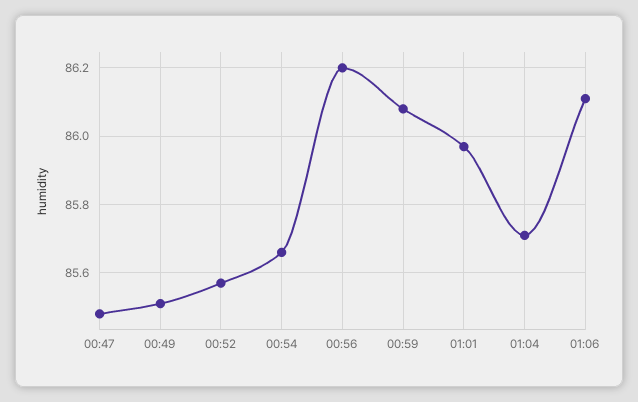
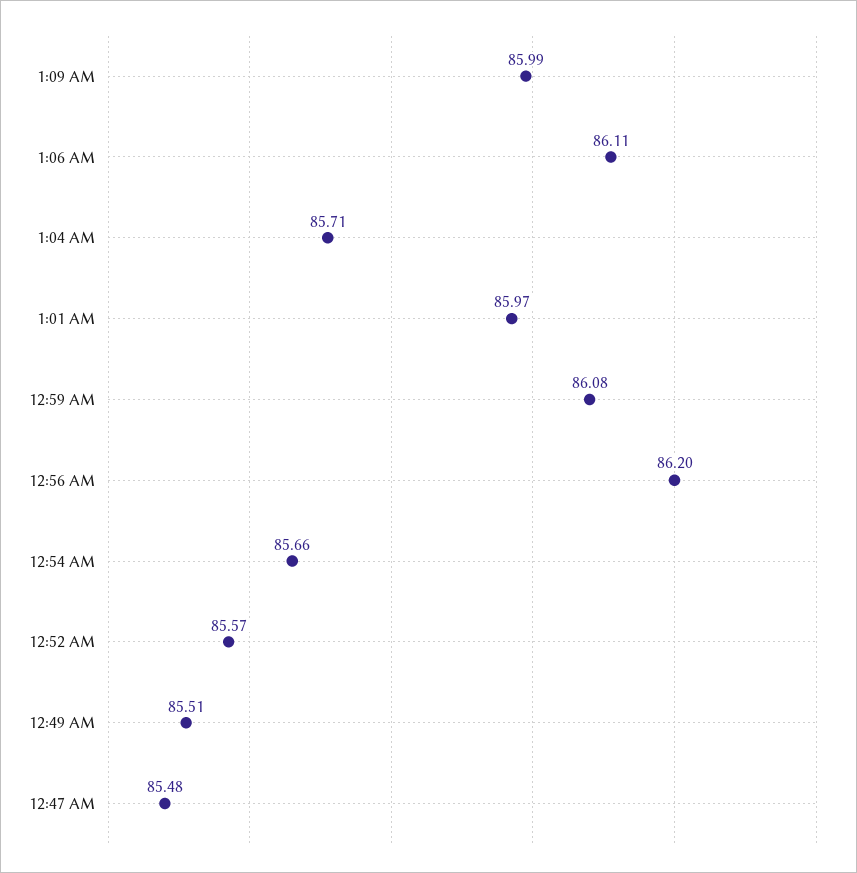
1:09 AM: none -> 85.99

